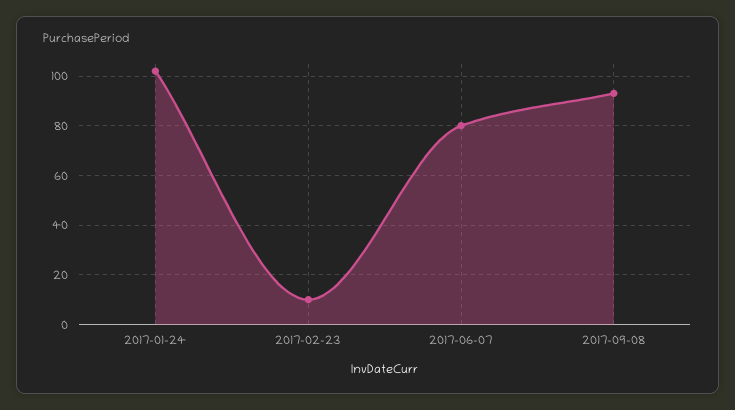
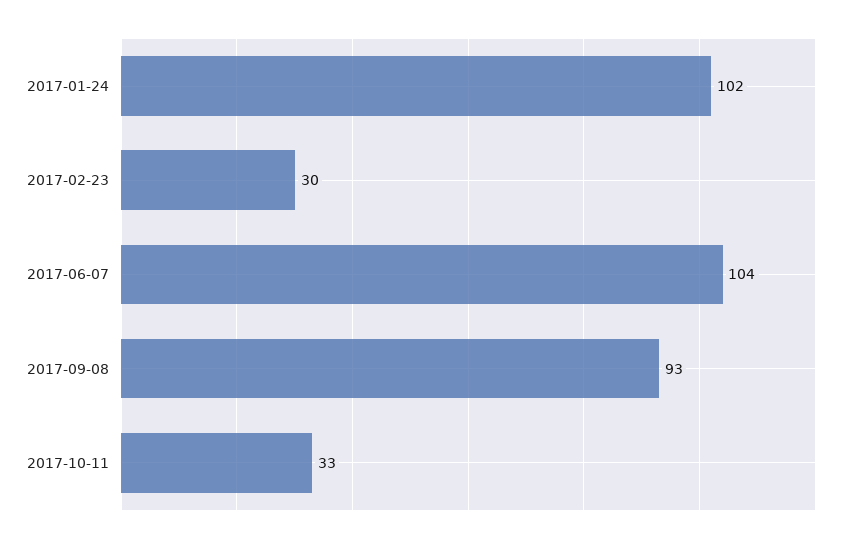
2017-02-23: 10 -> 30
2017-06-07: 80 -> 104
2017-10-11: none -> 33

